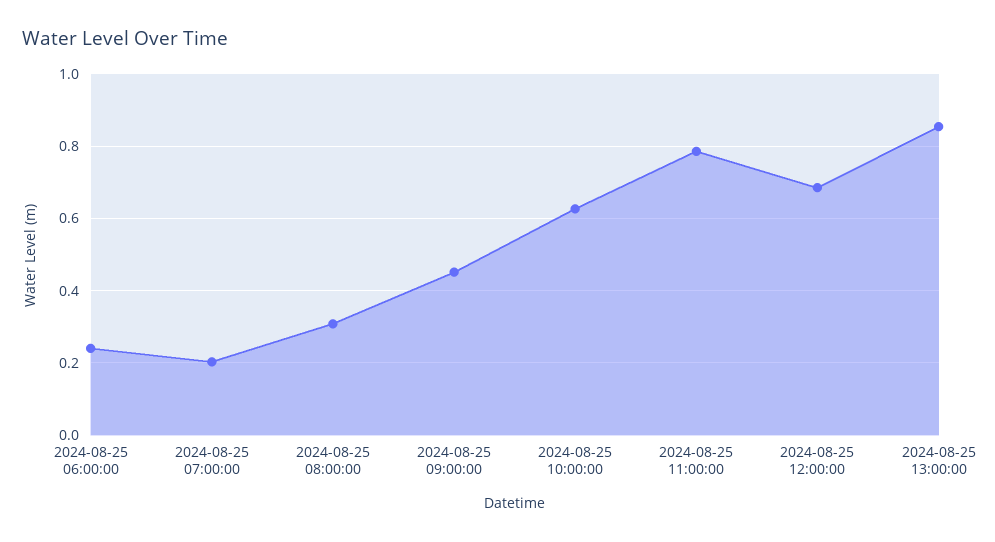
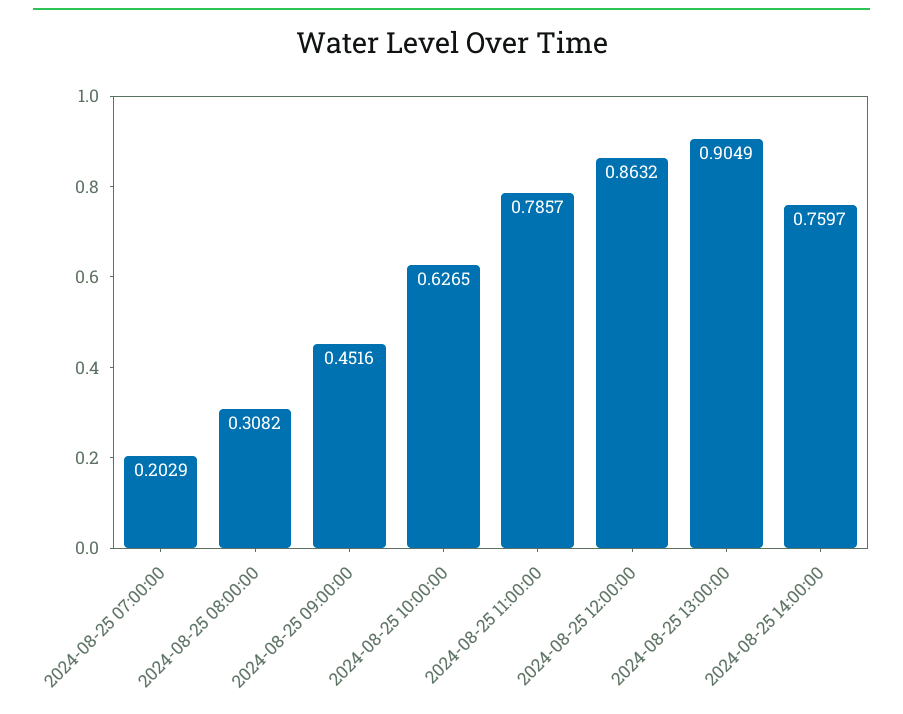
2024-08-25 06:00:00: 0.24 -> none
2024-08-25 12:00:00: 0.68 -> 0.8632
2024-08-25 13:00:00: 0.86 -> 0.9049
2024-08-25 14:00:00: none -> 0.7597

